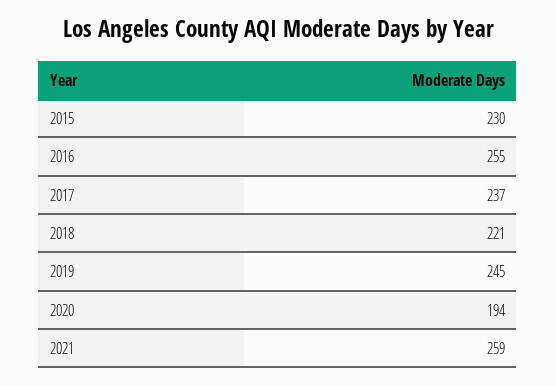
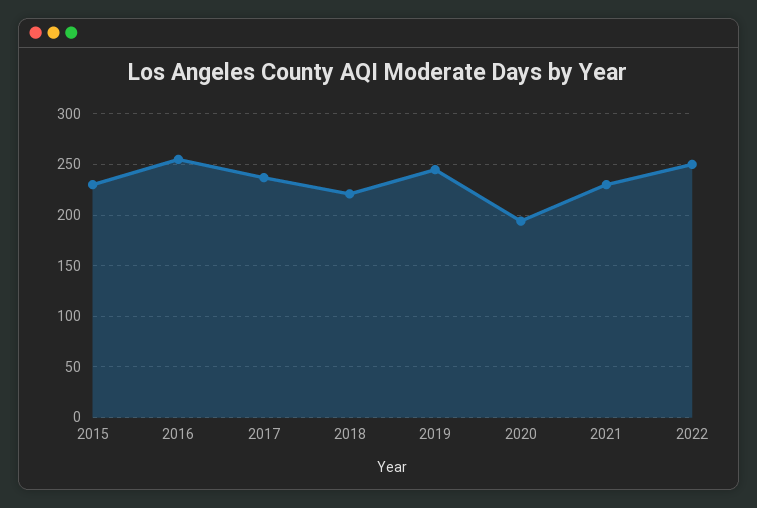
2021: 259 -> 230
2022: none -> 250

